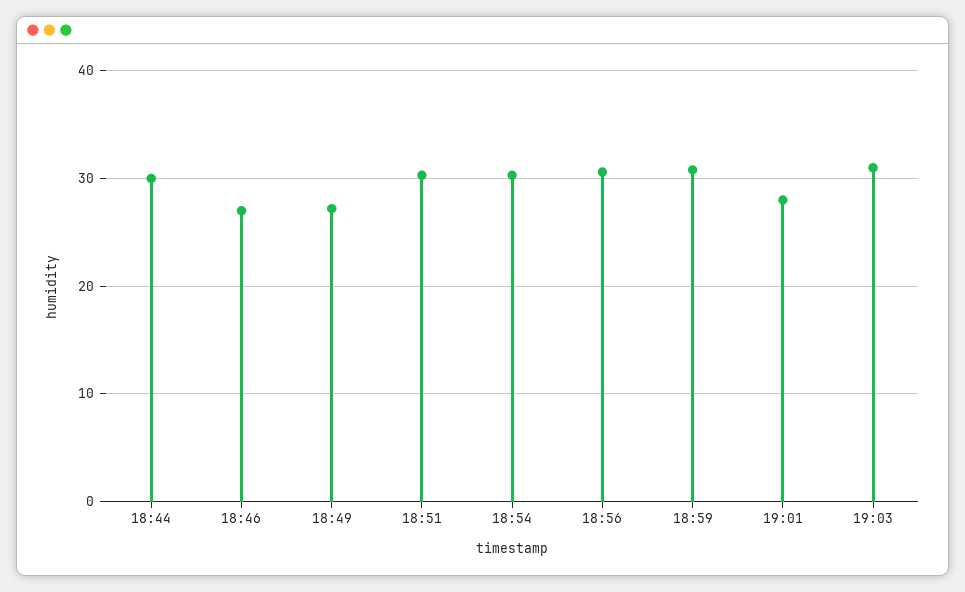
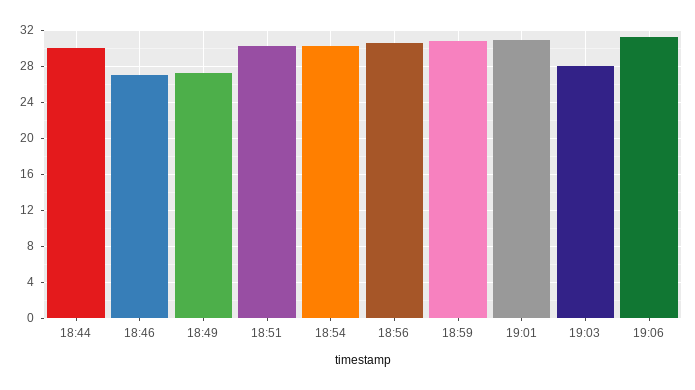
19:01: 28 -> 31
19:03: 31 -> 28
19:06: none -> 31

